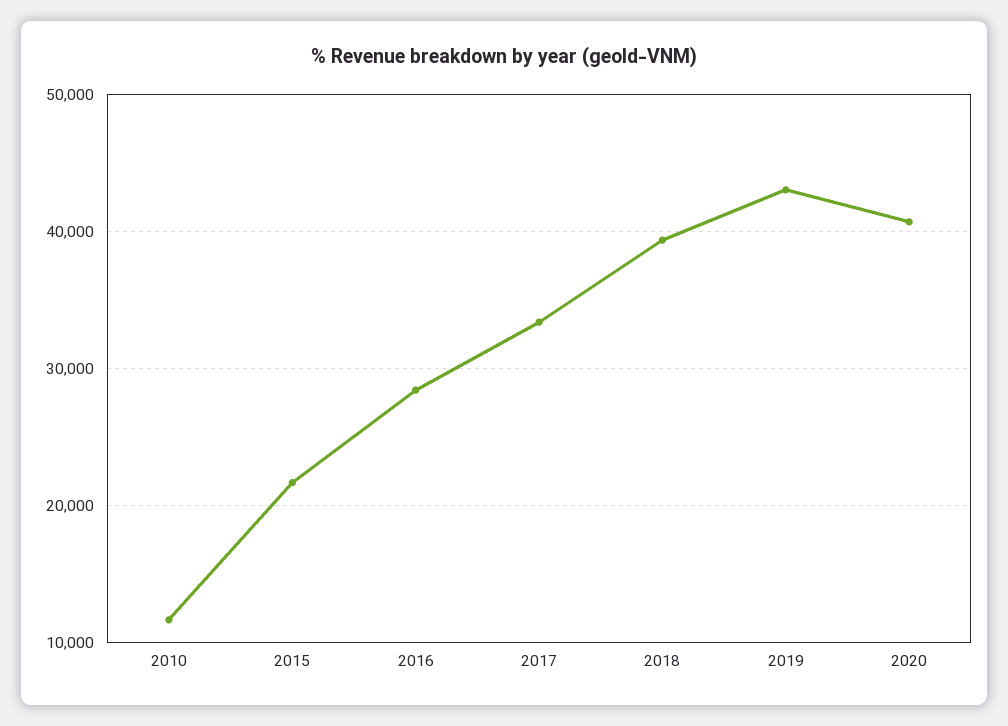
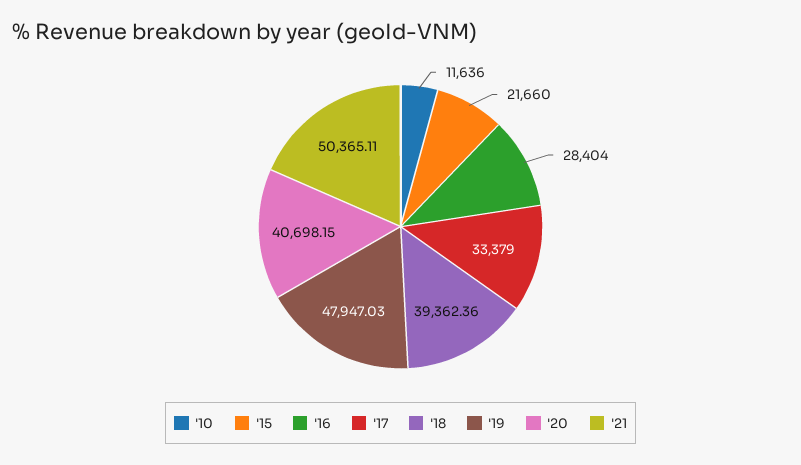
2019: 43000 -> 47947.03
'21: none -> 50365.11

